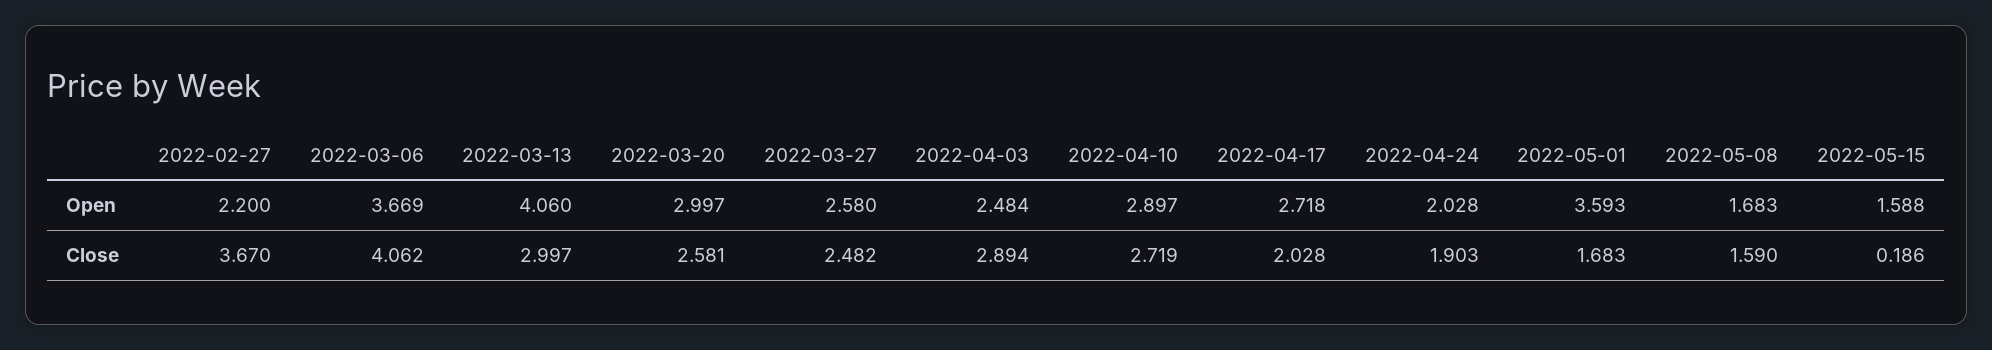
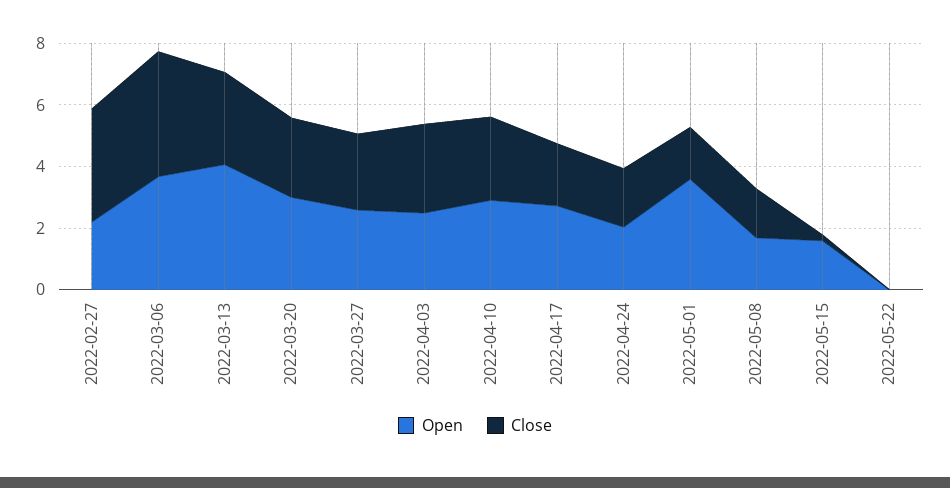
Open, 2022-05-22: none -> 0
Close, 2022-05-22: none -> 0

